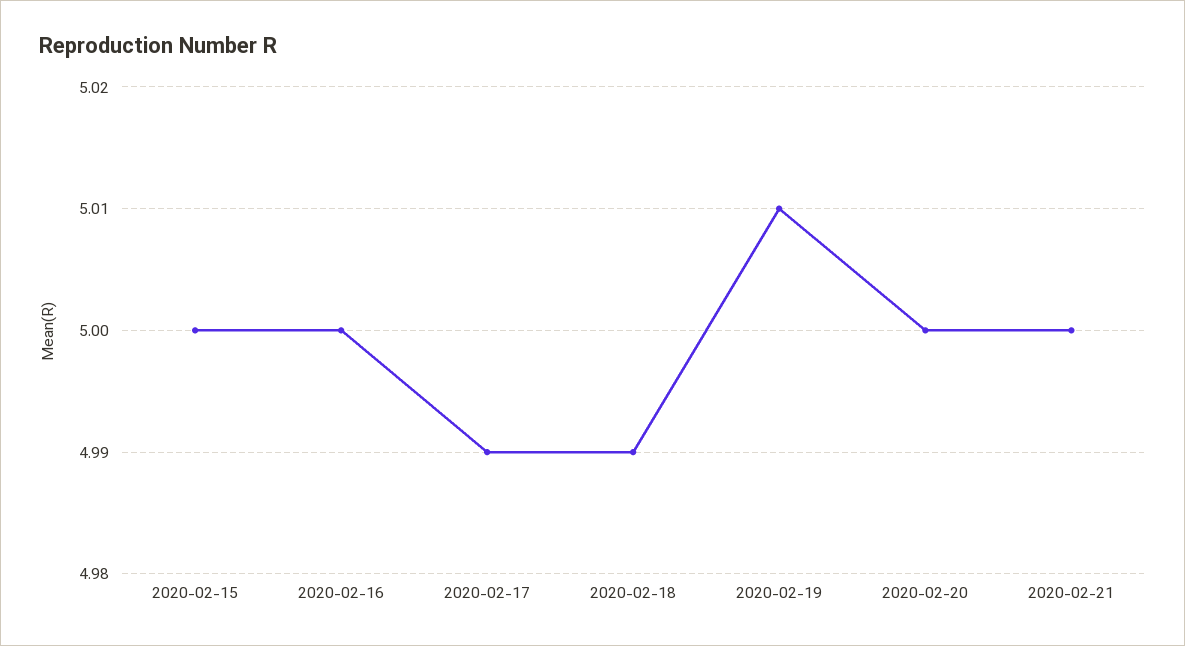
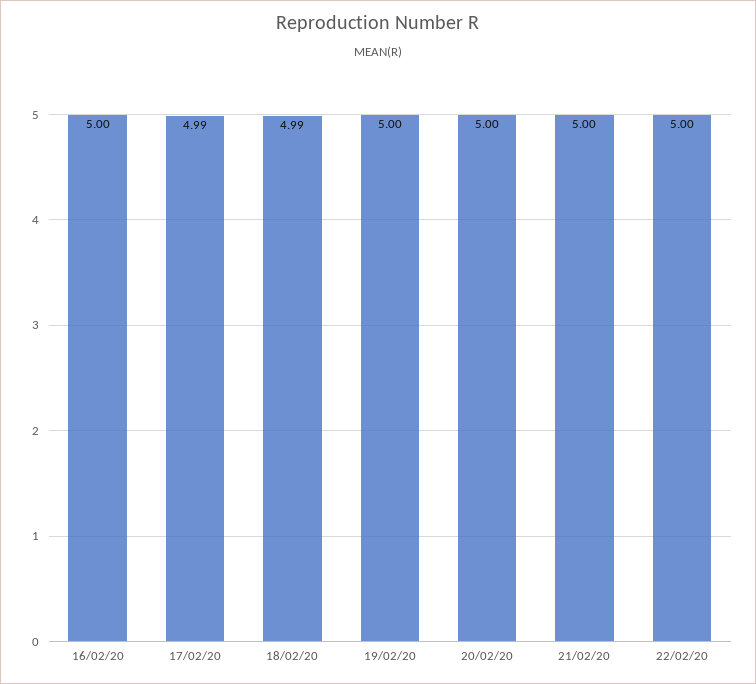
2020-02-15: 5 -> none
2020-02-19: 5.01 -> 5
22/02/20: none -> 5

